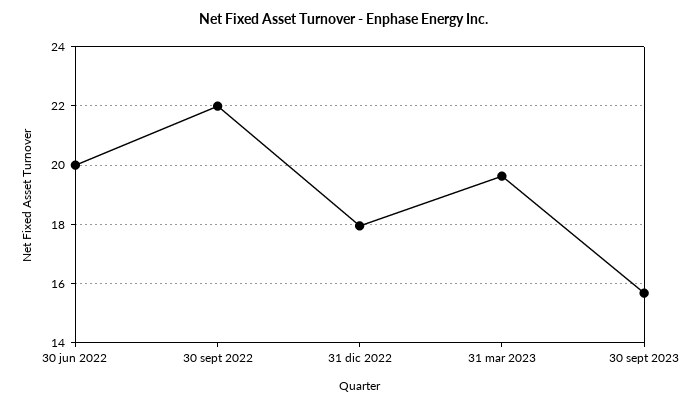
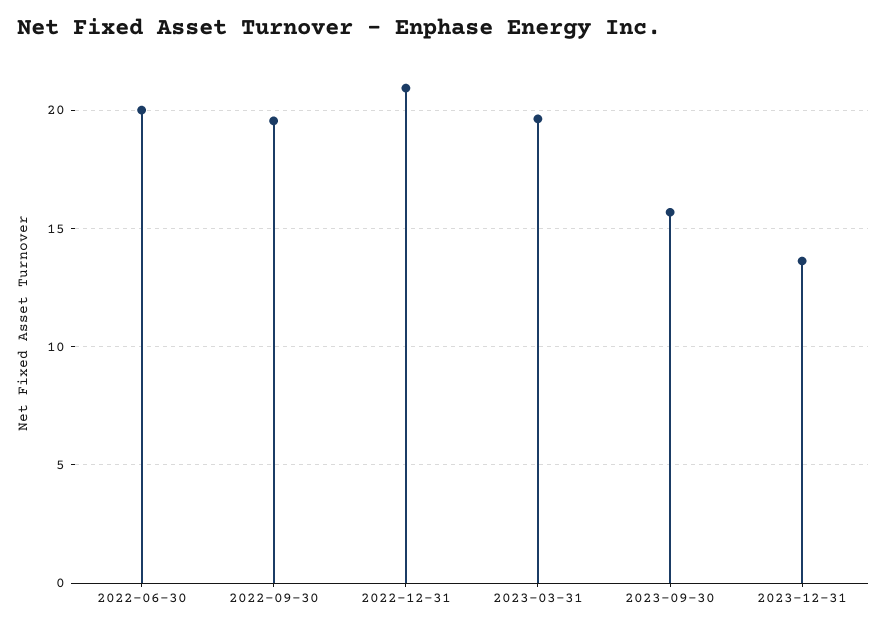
30 sept 2022: 22 -> 19.5
31 dic 2022: 18 -> 21
2023-12-31: none -> 13.5

